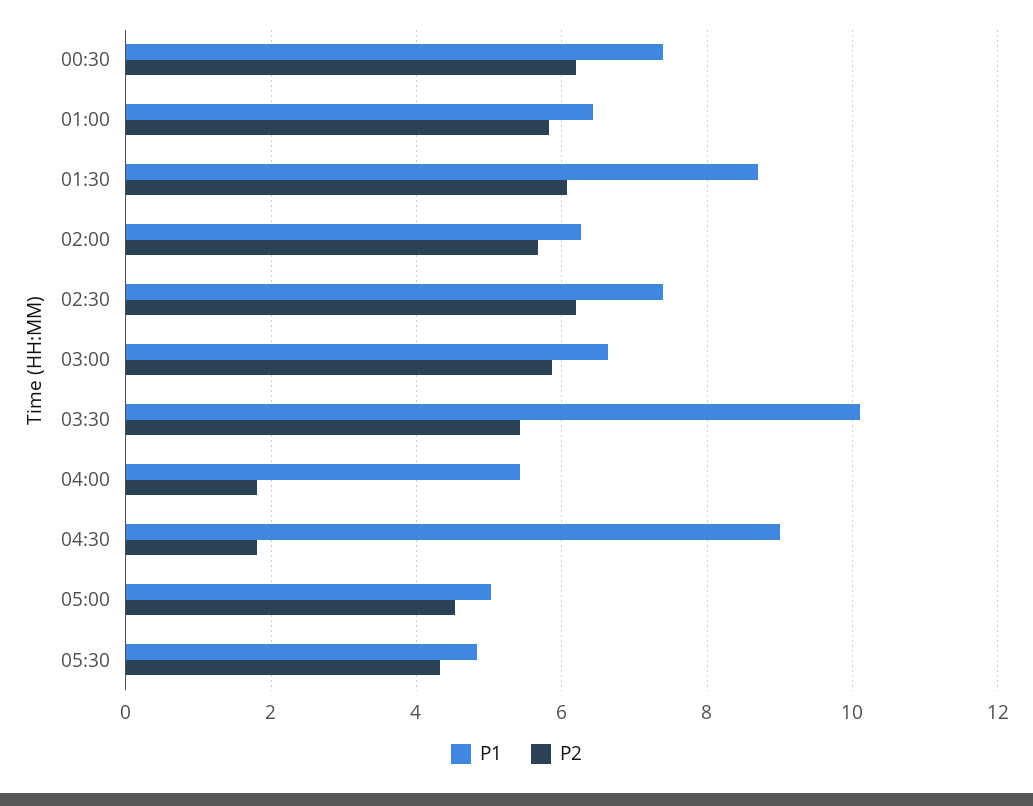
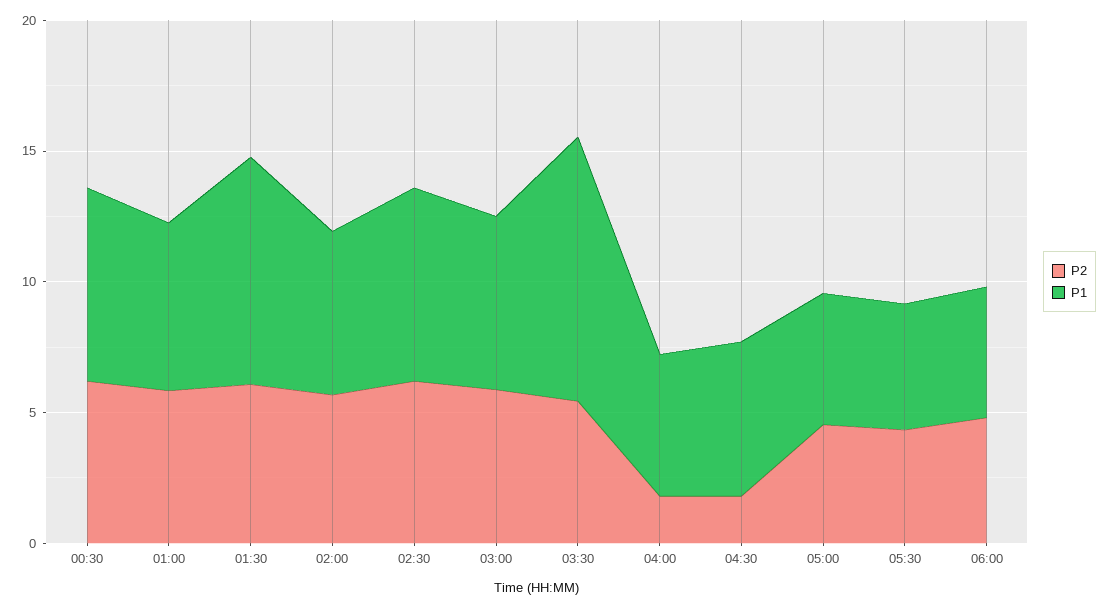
P1, 04:30: 9 -> 6
P2, 06:00: none -> 5
P1, 06:00: none -> 5

